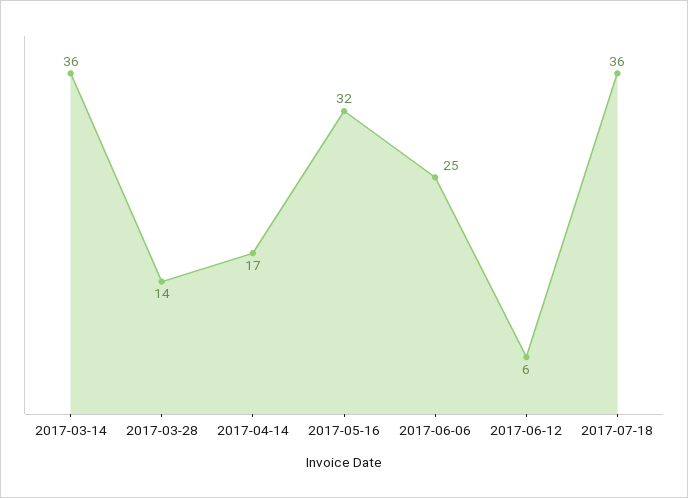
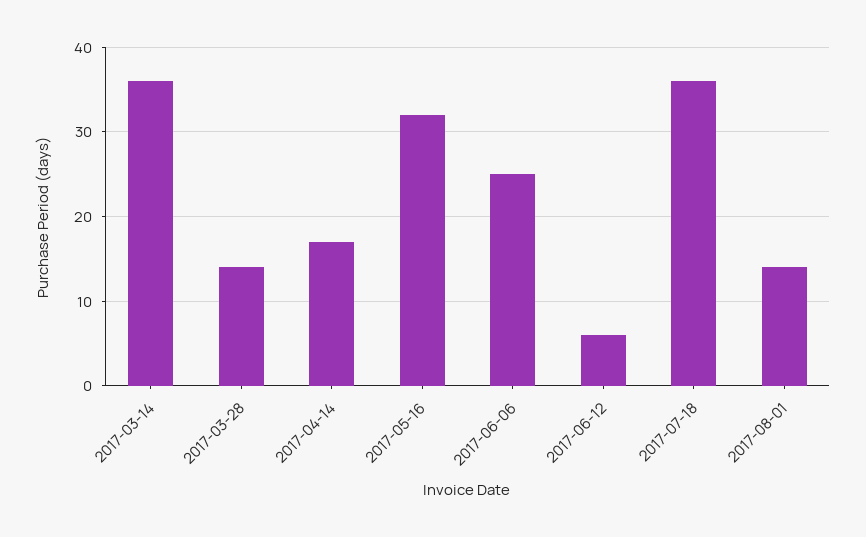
2017-08-01: none -> 14

